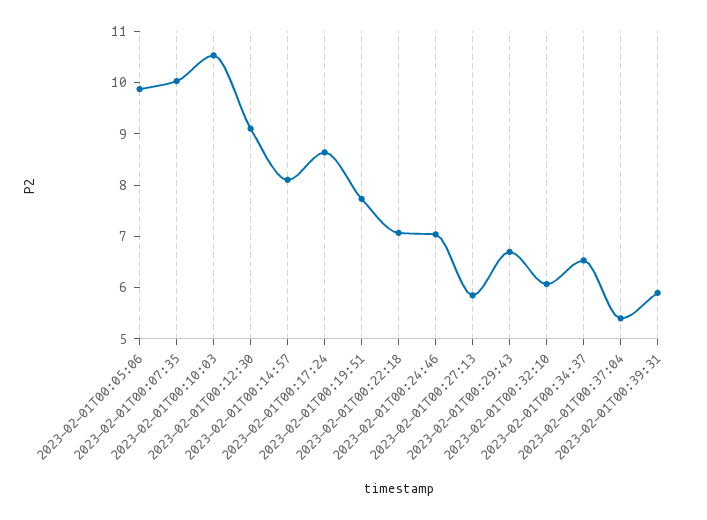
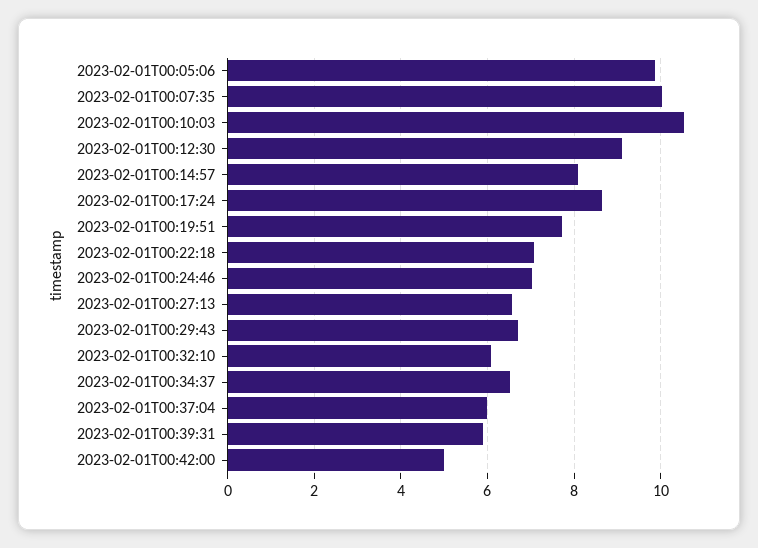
2023-02-01T00:27:13: 5.8 -> 6.6
2023-02-01T00:37:04: 5.4 -> 6
2023-02-01T00:42:00: none -> 5

